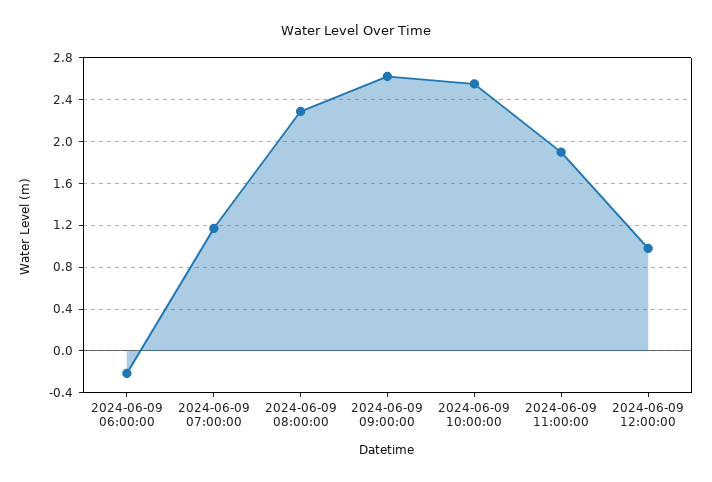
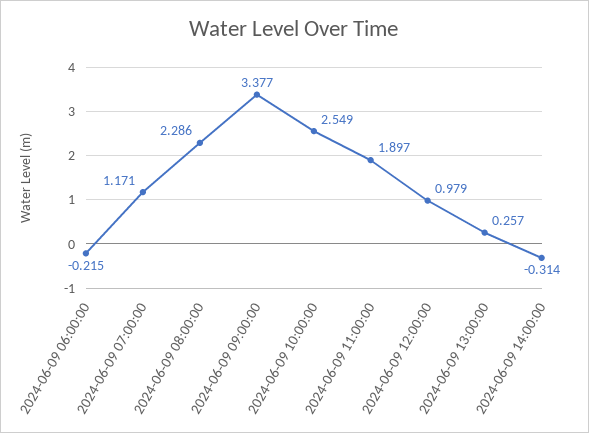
2024-06-09 09:00:00: 2.6 -> 3.377
2024-06-09 13:00:00: none -> 0.257
2024-06-09 14:00:00: none -> -0.314

